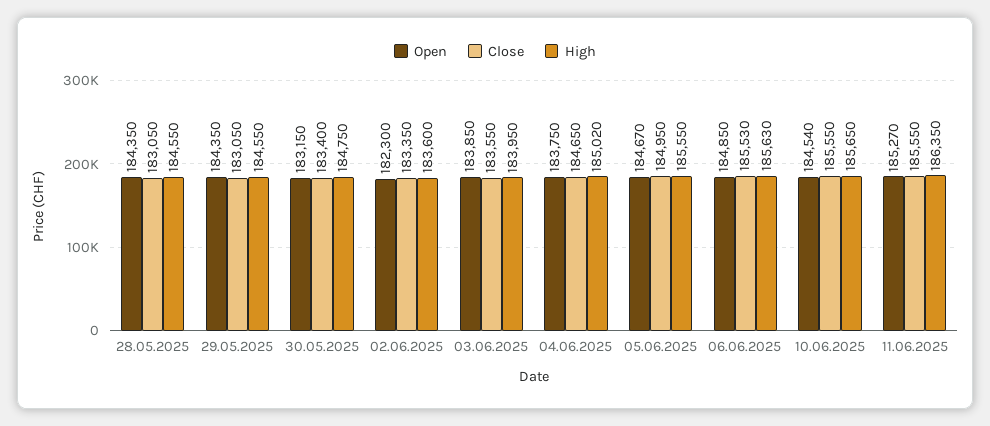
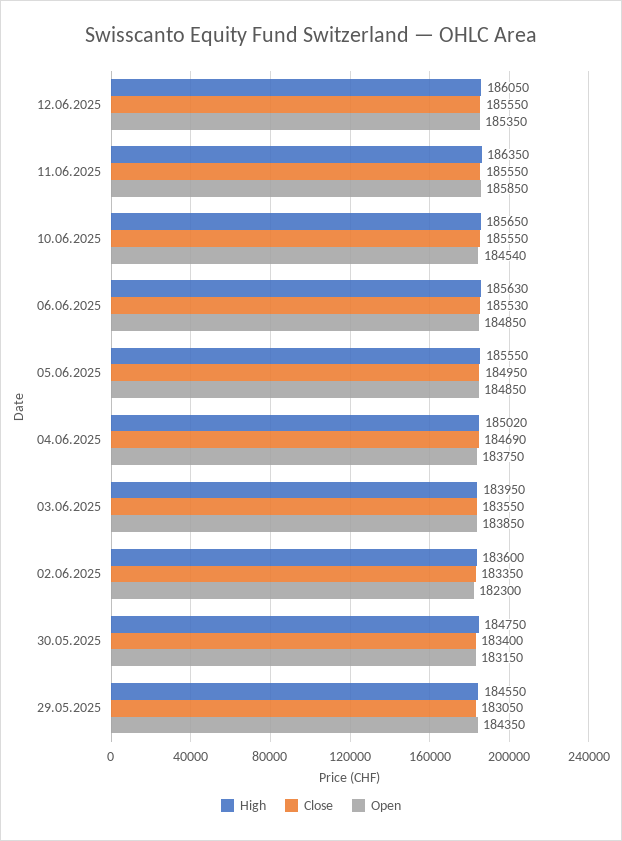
Open, 28.05.2025: 184350 -> none
Close, 28.05.2025: 183050 -> none
High, 28.05.2025: 184550 -> none
Close, 04.06.2025: 184650 -> 184690
Open, 05.06.2025: 184670 -> 184850
Open, 11.06.2025: 185270 -> 185850
High, 12.06.2025: none -> 186050
Close, 12.06.2025: none -> 185550
Open, 12.06.2025: none -> 185350

